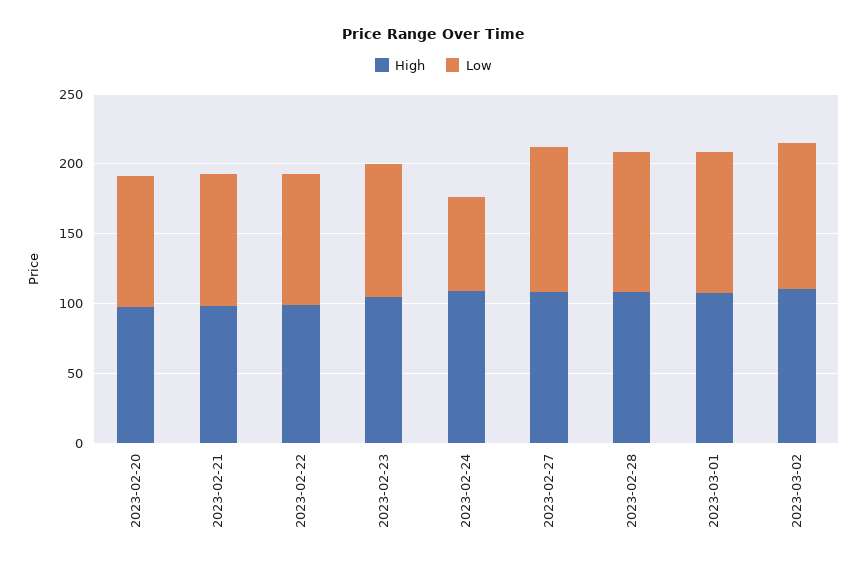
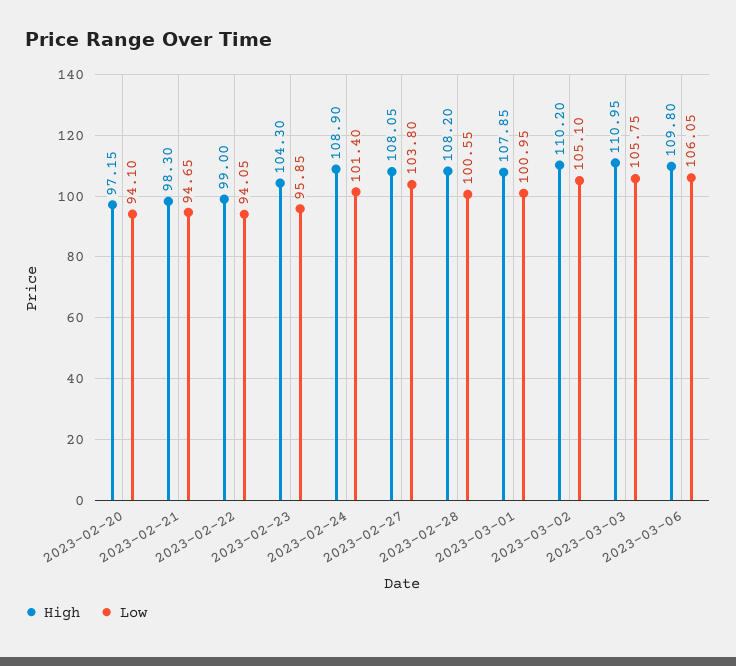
Low, 2023-02-24: 70 -> 101.4
High, 2023-03-03: none -> 110.95
Low, 2023-03-03: none -> 105.75
High, 2023-03-06: none -> 109.8
Low, 2023-03-06: none -> 106.05

